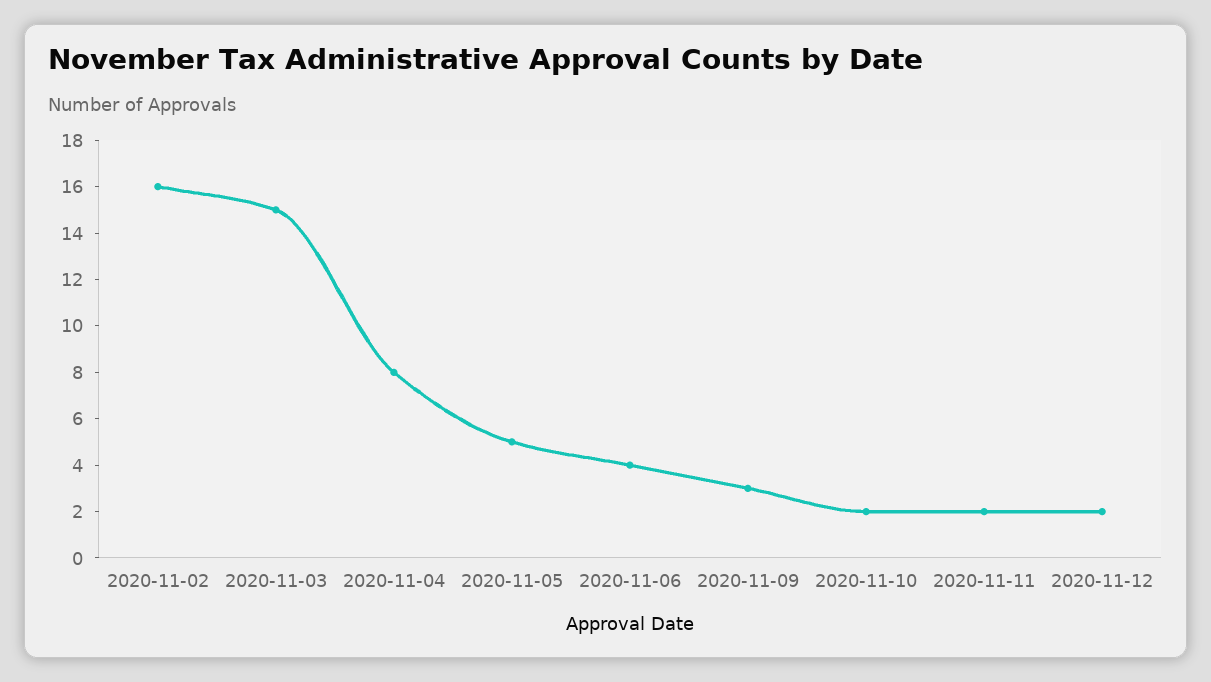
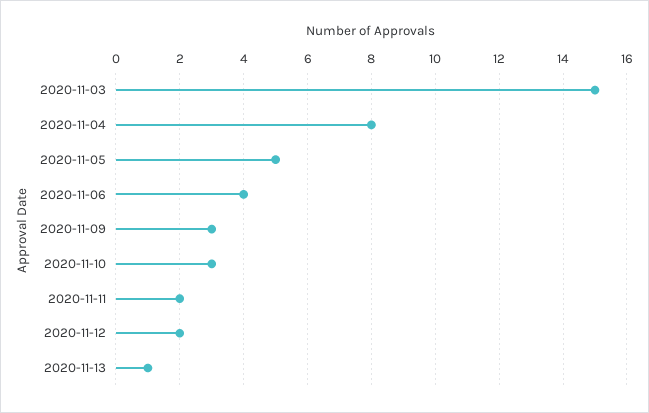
2020-11-02: 16 -> none
2020-11-10: 2 -> 3
2020-11-13: none -> 1

